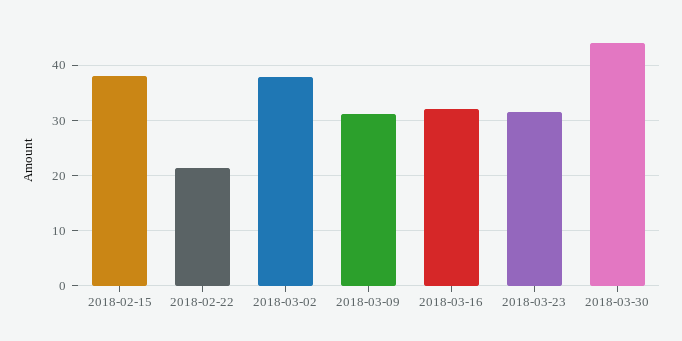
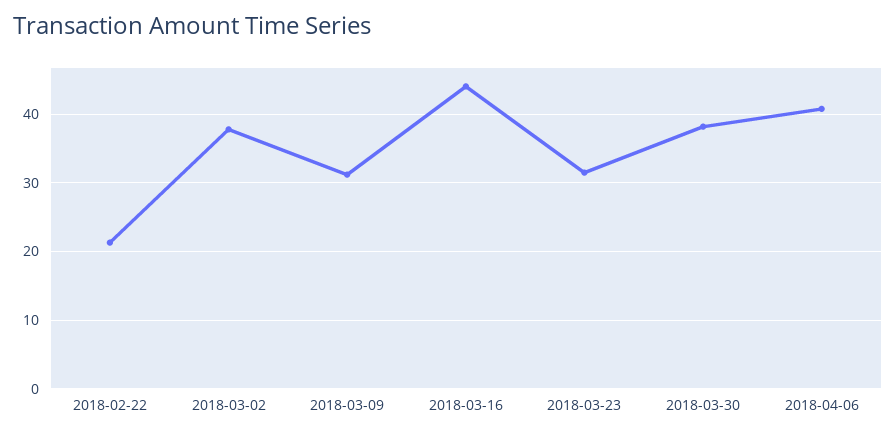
2018-02-15: 38 -> none
2018-03-16: 32 -> 44
2018-03-30: 44 -> 38
2018-04-06: none -> 41

